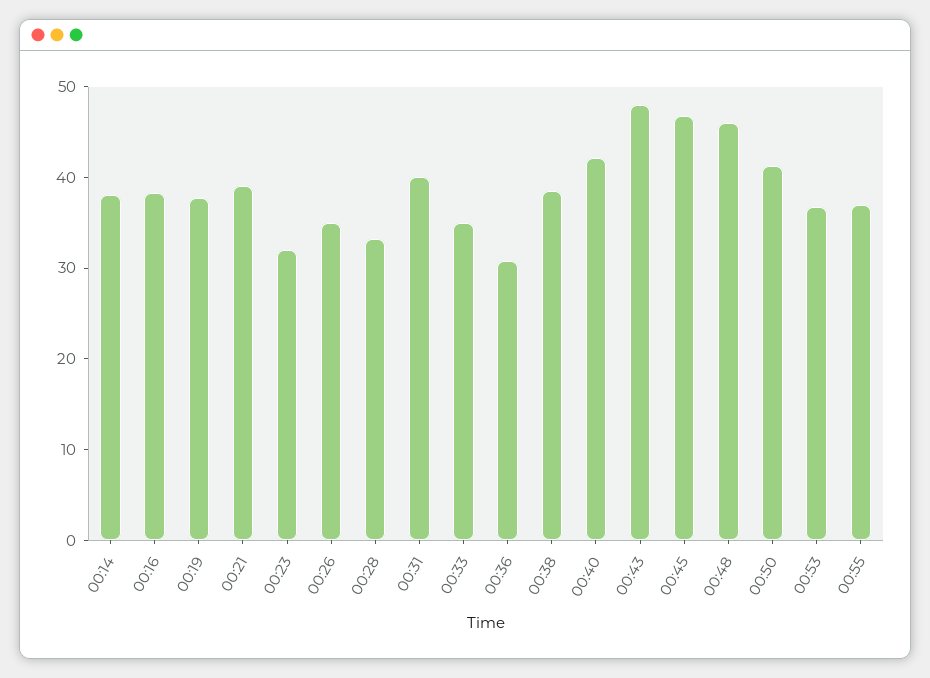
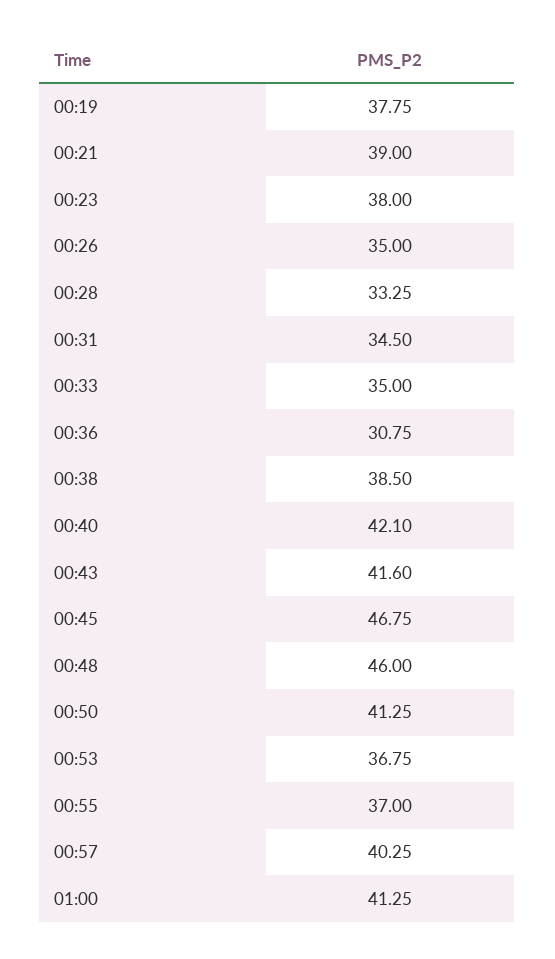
00:14: 38 -> none
00:16: 38 -> none
00:23: 32 -> 38
00:31: 40 -> 34.5
00:43: 48 -> 41.6
00:57: none -> 40.25
01:00: none -> 41.25

